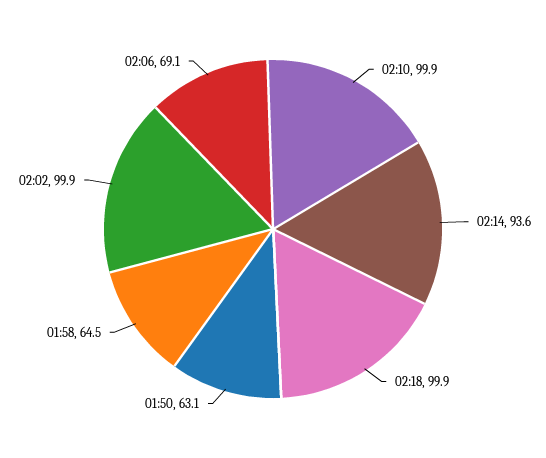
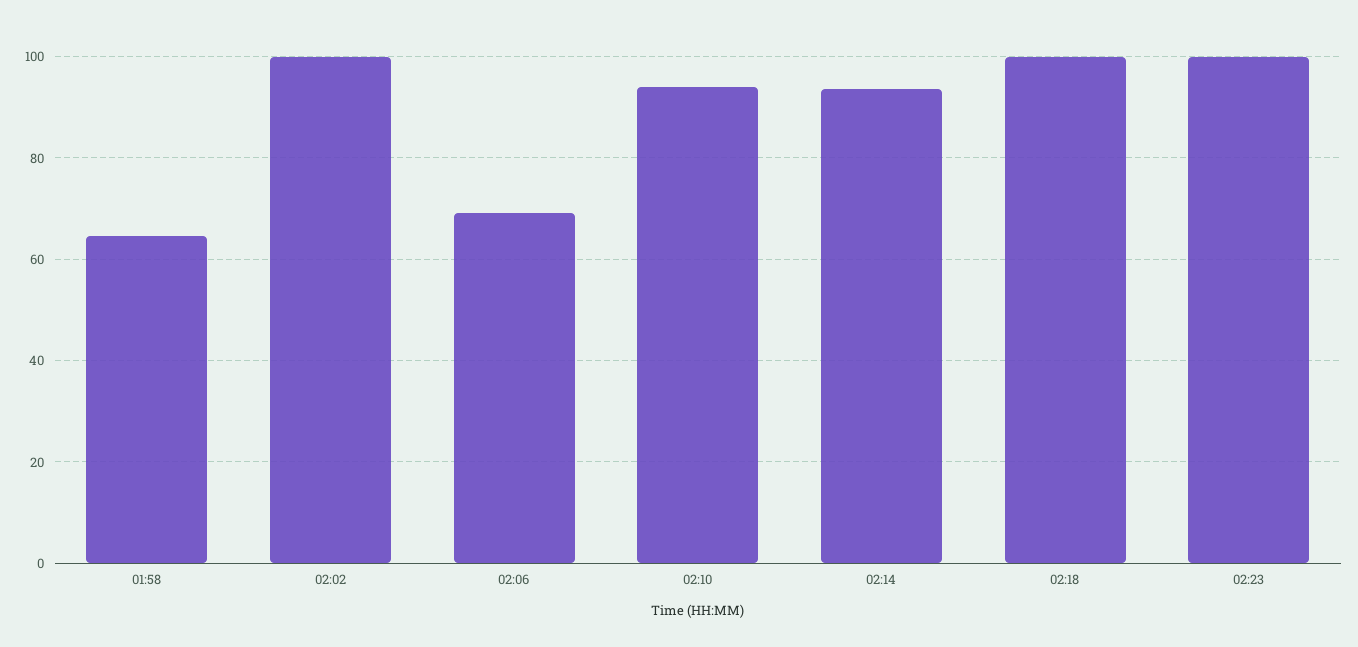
02:10: 99.9 -> 94
01:50: 63.1 -> none
02:23: none -> 100

